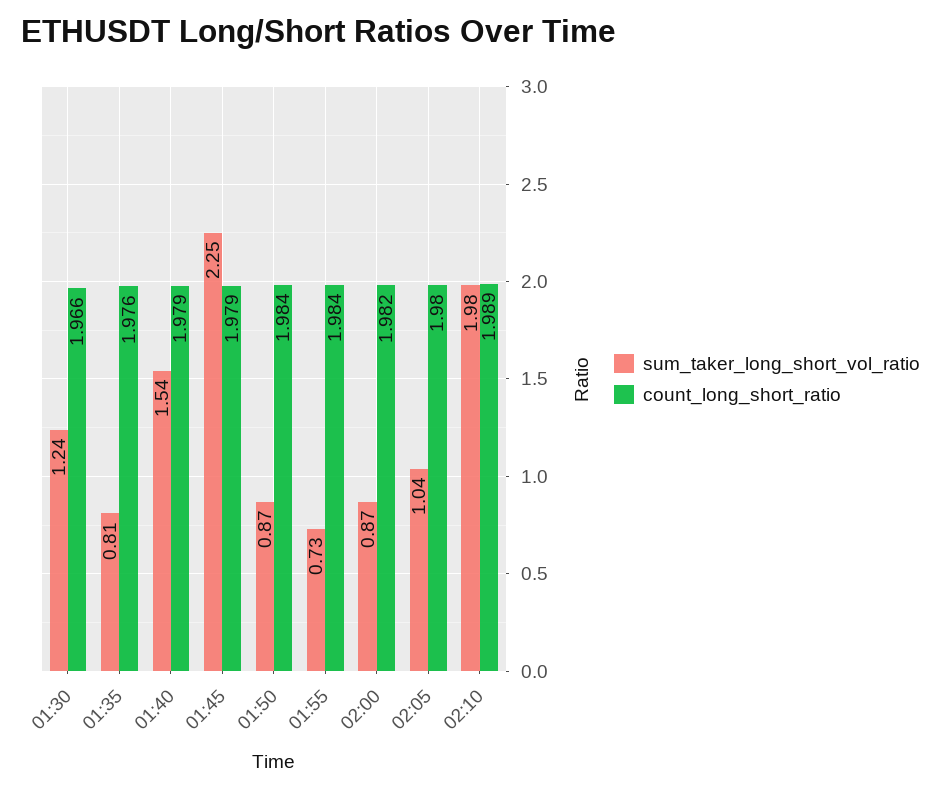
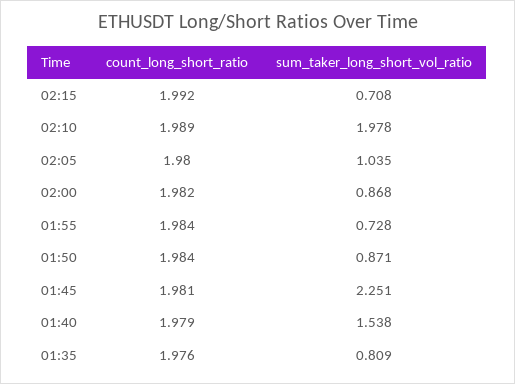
sum_taker_long_short_vol_ratio, 01:30: 1.24 -> none
count_long_short_ratio, 01:30: 1.966 -> none
count_long_short_ratio, 01:45: 1.979 -> 1.981
count_long_short_ratio, 02:15: none -> 1.992
sum_taker_long_short_vol_ratio, 02:15: none -> 0.708

